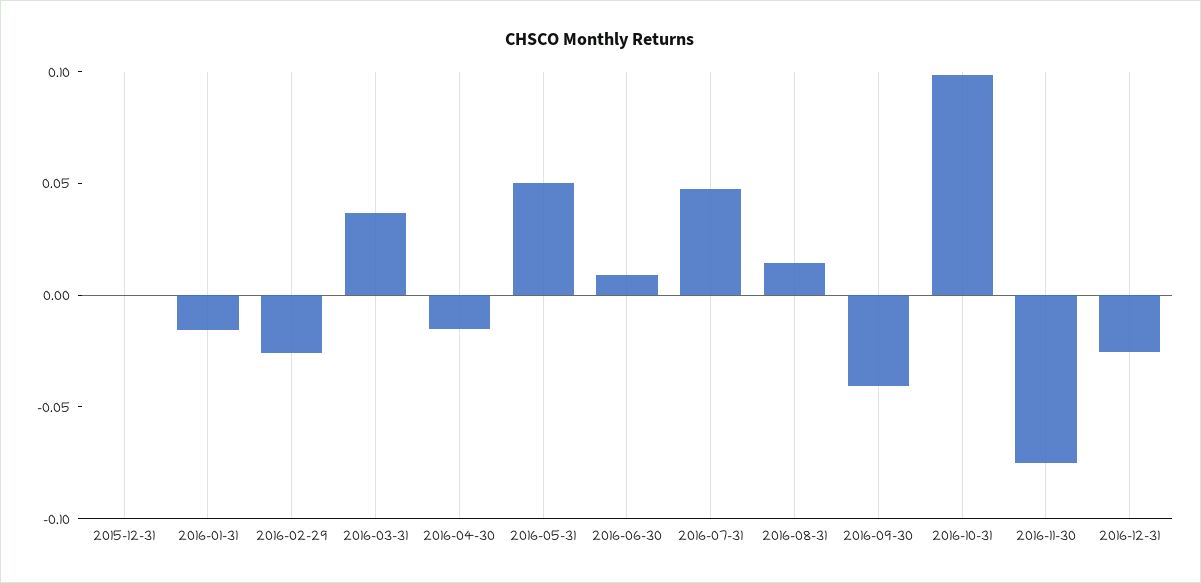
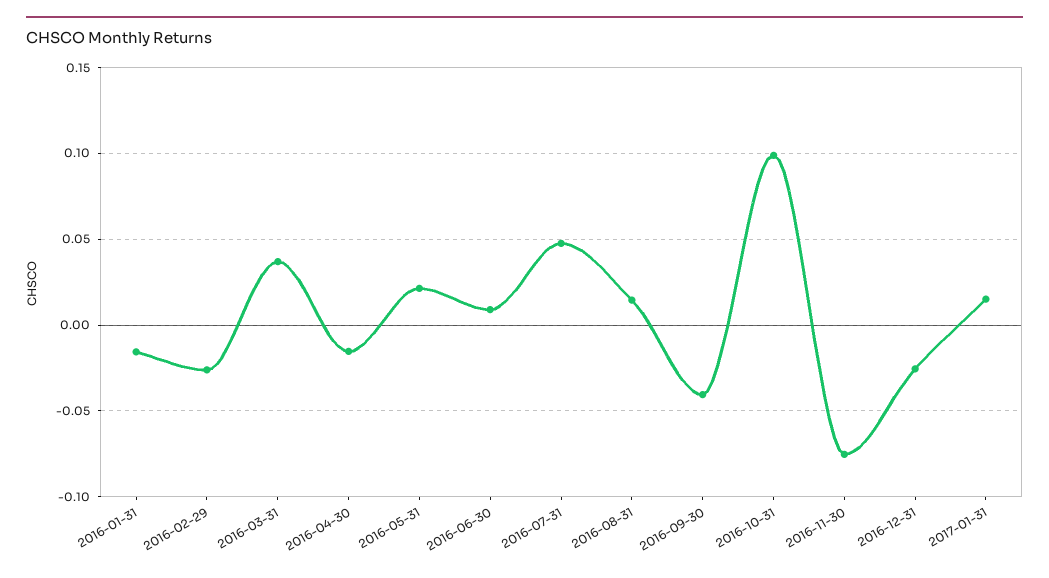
2015-12-31: 0 -> none
2016-05-31: 0.05 -> 0.02
2017-01-31: none -> 0.015

